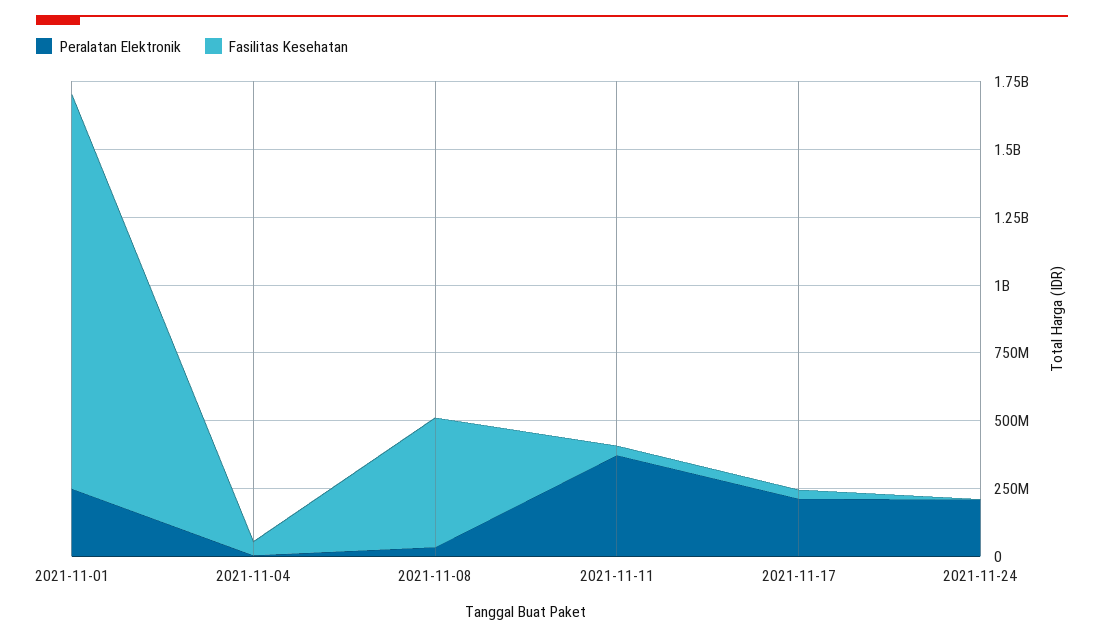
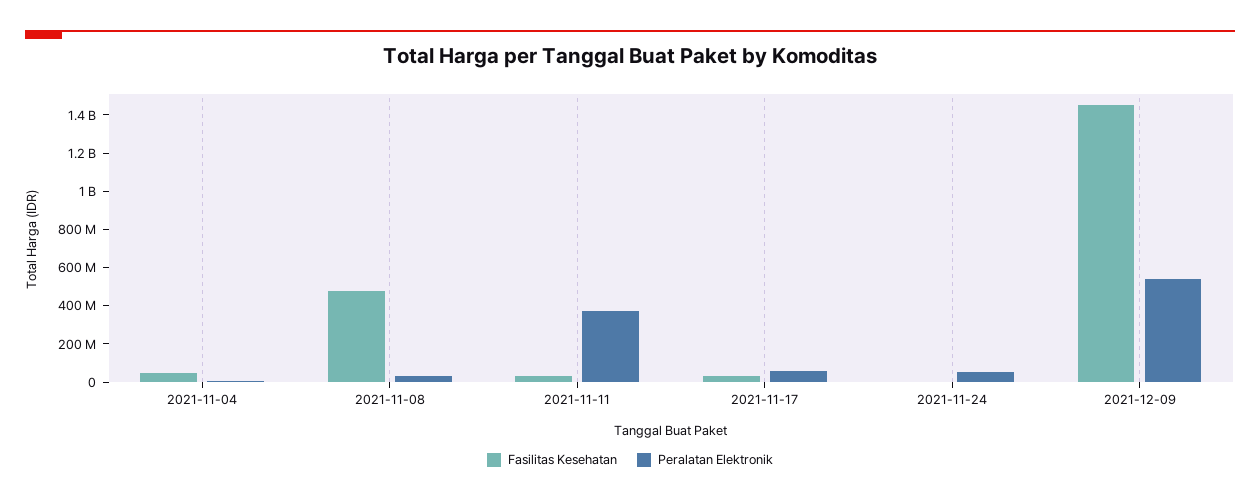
Peralatan Elektronik, 2021-11-01: 250000000 -> none
Fasilitas Kesehatan, 2021-11-01: 1450000000 -> none
Peralatan Elektronik, 2021-11-17: 200000000 -> 50000000
Peralatan Elektronik, 2021-11-24: 200000000 -> 50000000
Fasilitas Kesehatan, 2021-12-09: none -> 1450000000
Peralatan Elektronik, 2021-12-09: none -> 550000000

